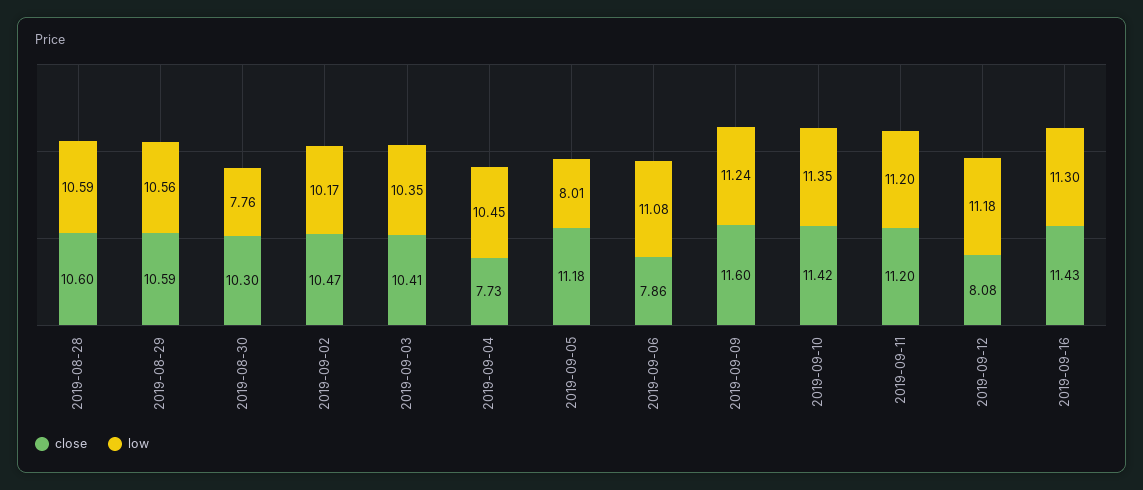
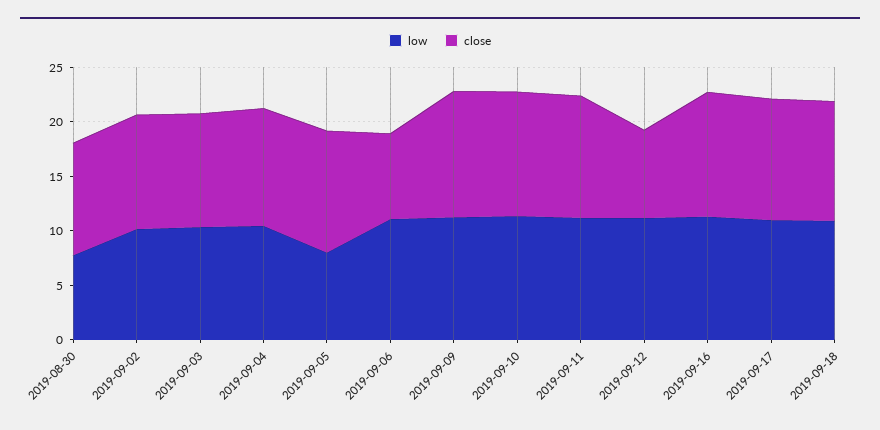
close, 2019-08-28: 10.6 -> none
low, 2019-08-28: 10.59 -> none
close, 2019-08-29: 10.59 -> none
low, 2019-08-29: 10.56 -> none
close, 2019-09-04: 7.73 -> 11
low, 2019-09-17: none -> 11
close, 2019-09-17: none -> 11
low, 2019-09-18: none -> 11
close, 2019-09-18: none -> 11

